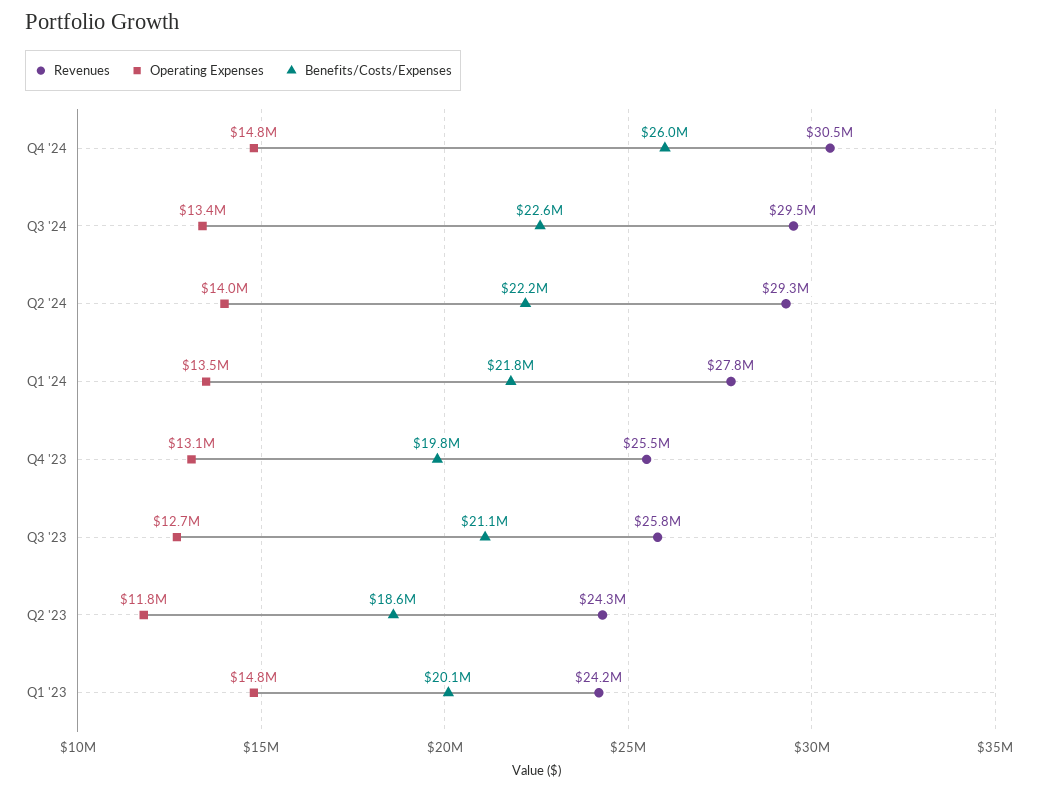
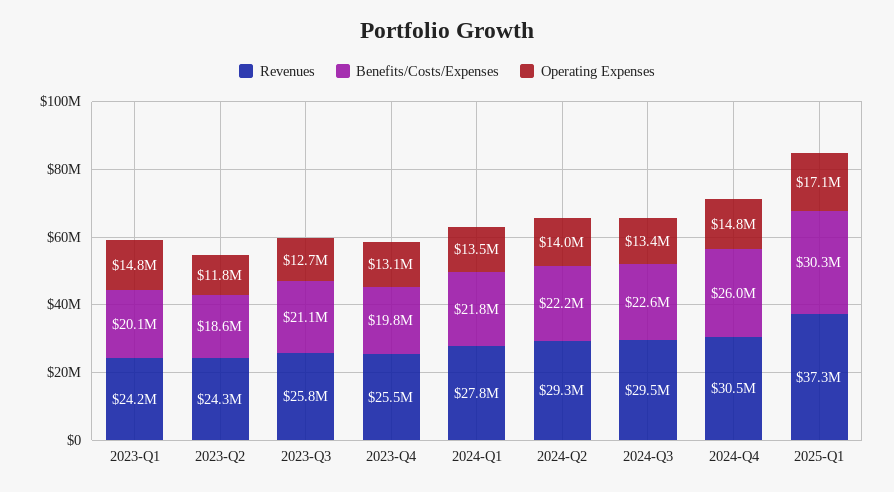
Revenues, 2025-Q1: none -> 37300000
Benefits/Costs/Expenses, 2025-Q1: none -> 30300000
Operating Expenses, 2025-Q1: none -> 17100000

